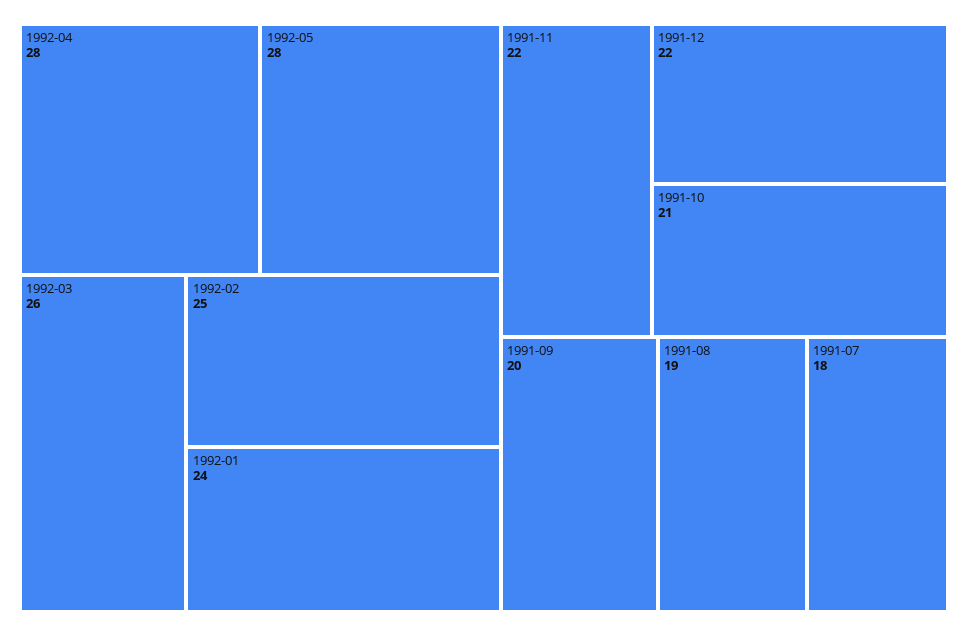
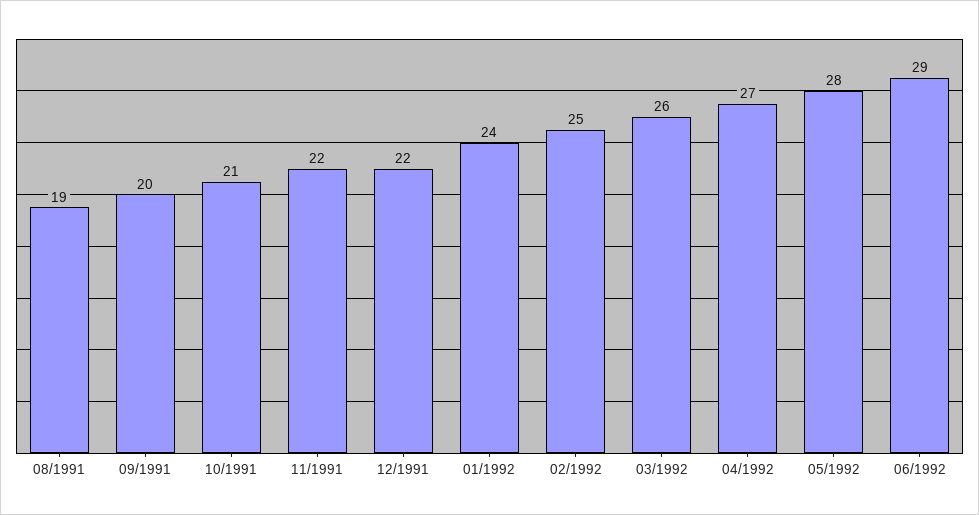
1992-04: 28 -> 27
1991-07: 18 -> none
06/1992: none -> 29

